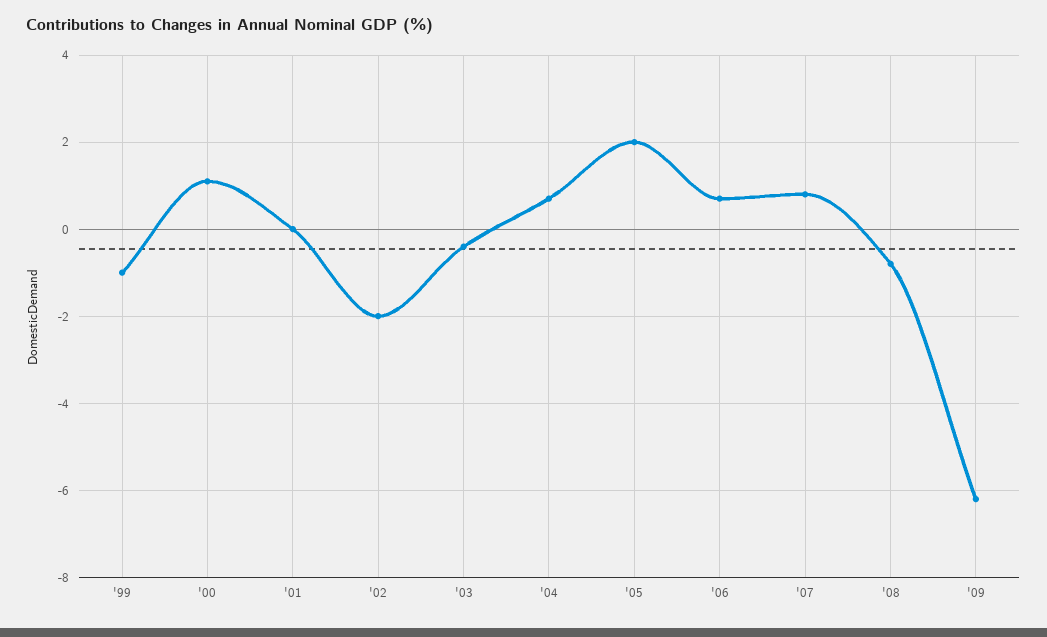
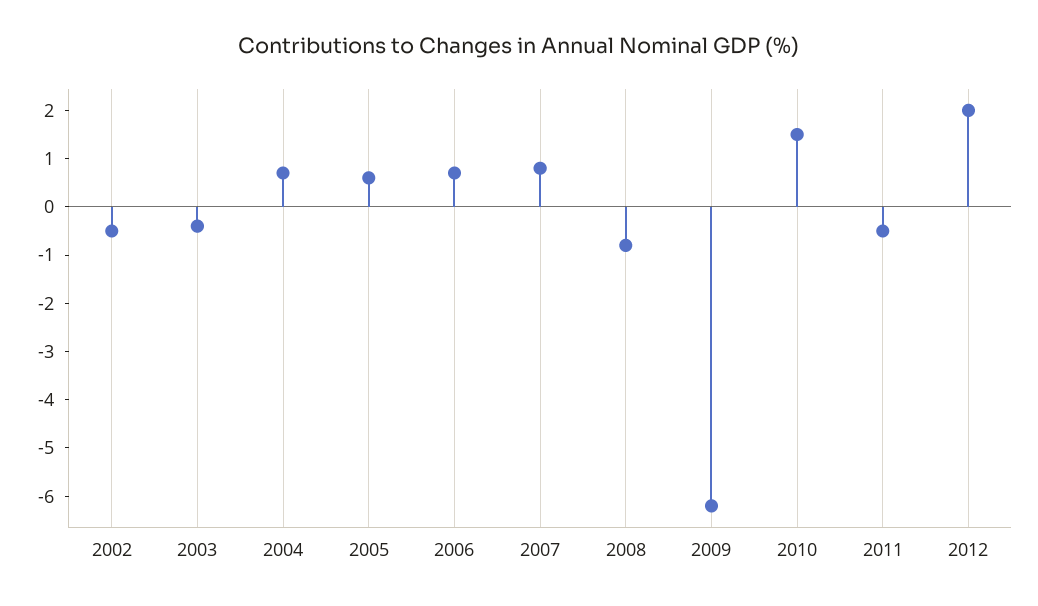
'99: -1 -> none
'00: 1 -> none
'01: 0 -> none
'02: -2 -> -0.5
'05: 2 -> 0.5
2010: none -> 1.5
2011: none -> -0.5
2012: none -> 2

